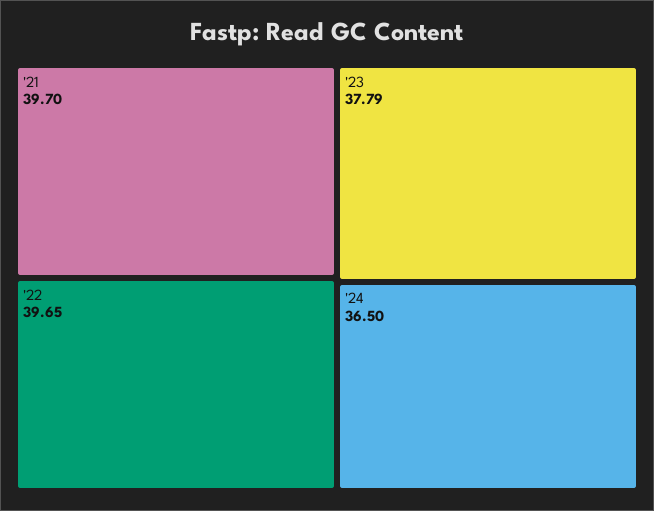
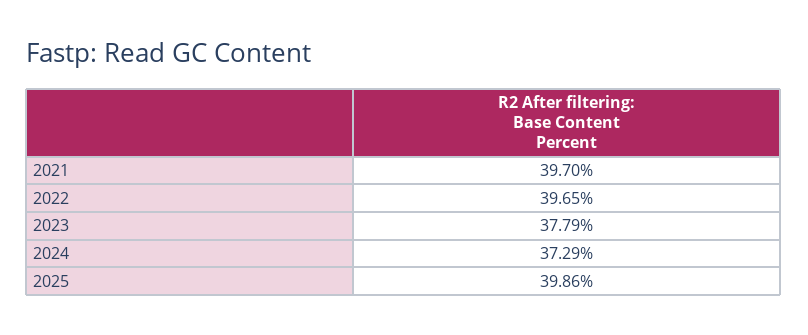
'24: 36.5 -> 37.29
2025: none -> 39.86

